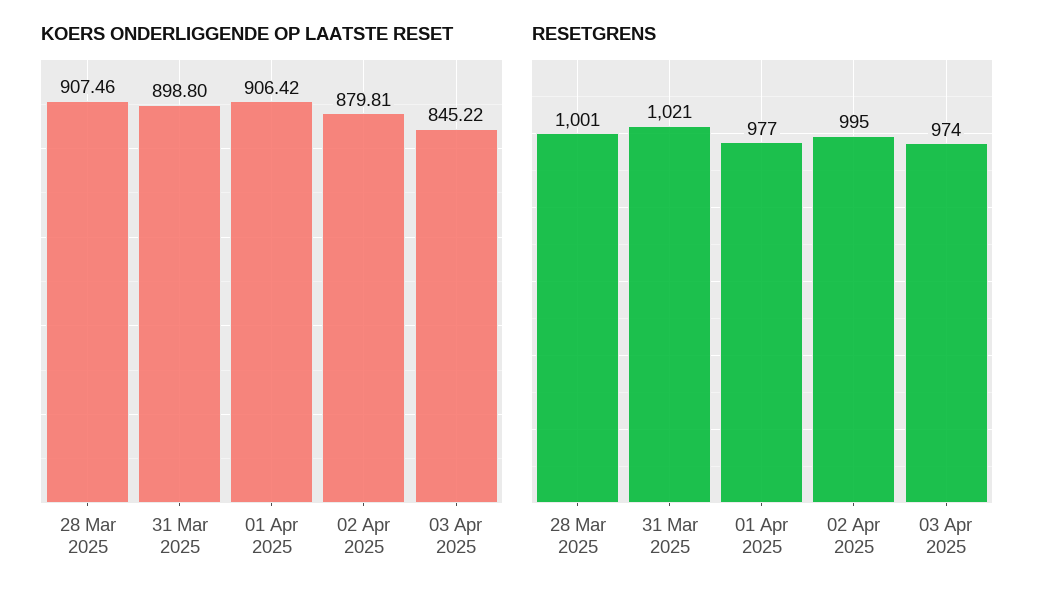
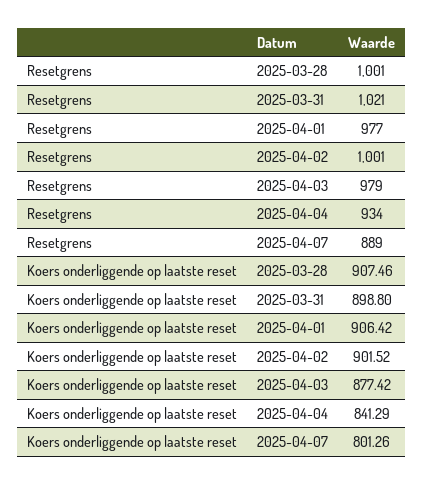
KOERS ONDERLIGGENDE OP LAATSTE RESET, 02 Apr 2025: 879.81 -> 901.52
KOERS ONDERLIGGENDE OP LAATSTE RESET, 03 Apr 2025: 845.22 -> 877.42
RESETGRENS, 02 Apr 2025: 995 -> 1001
RESETGRENS, 03 Apr 2025: 974 -> 979
RESETGRENS, 2025-04-04: none -> 934
RESETGRENS, 2025-04-07: none -> 889
KOERS ONDERLIGGENDE OP LAATSTE RESET, 2025-04-04: none -> 841.29
KOERS ONDERLIGGENDE OP LAATSTE RESET, 2025-04-07: none -> 801.26

